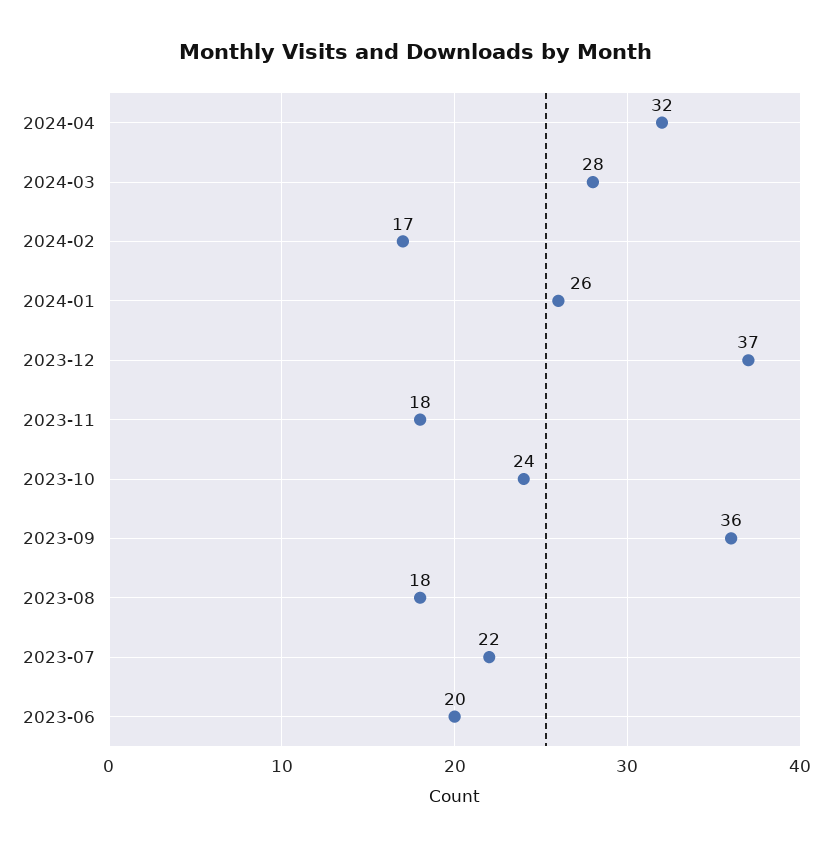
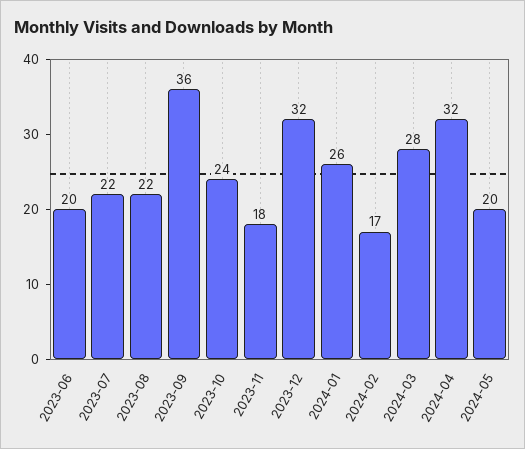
2023-12: 37 -> 32
2023-08: 18 -> 22
2024-05: none -> 20

